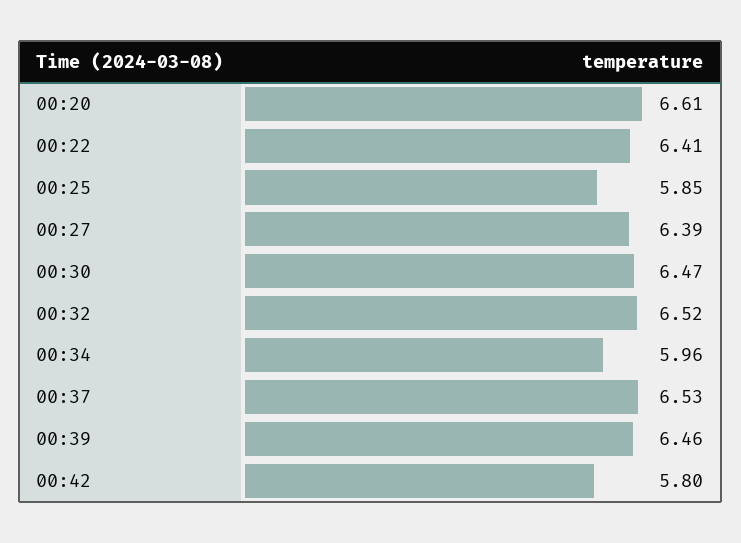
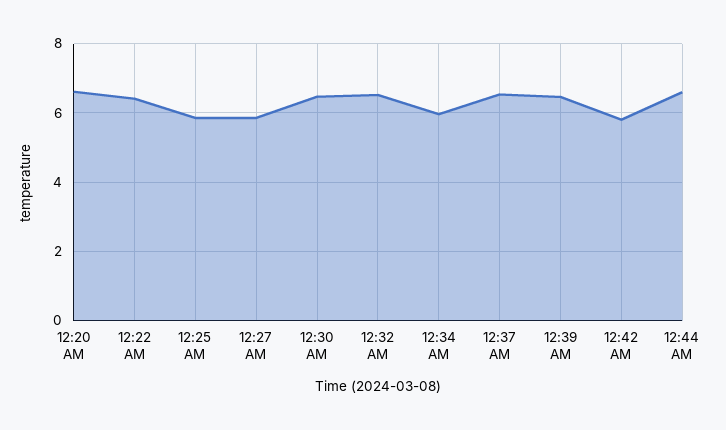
00:27: 6.39 -> 5.8
12:44 AM: none -> 6.6

